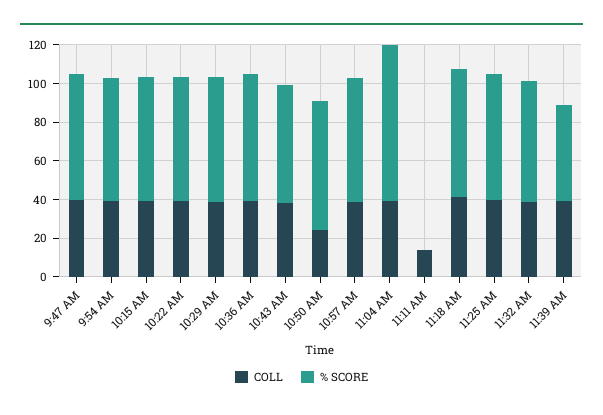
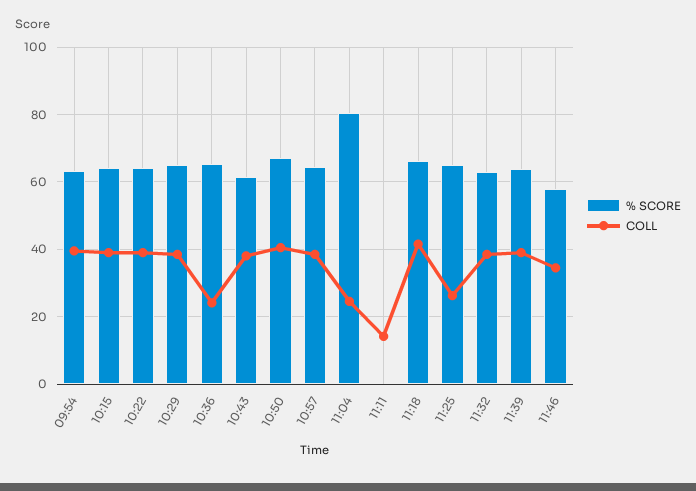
COLL, 9:47 AM: 40 -> none
% SCORE, 9:47 AM: 65 -> none
COLL, 10:36 AM: 40 -> 24
COLL, 10:50 AM: 25 -> 40
COLL, 11:04 AM: 40 -> 24
COLL, 11:25 AM: 40 -> 26
% SCORE, 11:39 AM: 50 -> 64
% SCORE, 11:46: none -> 58
COLL, 11:46: none -> 34

